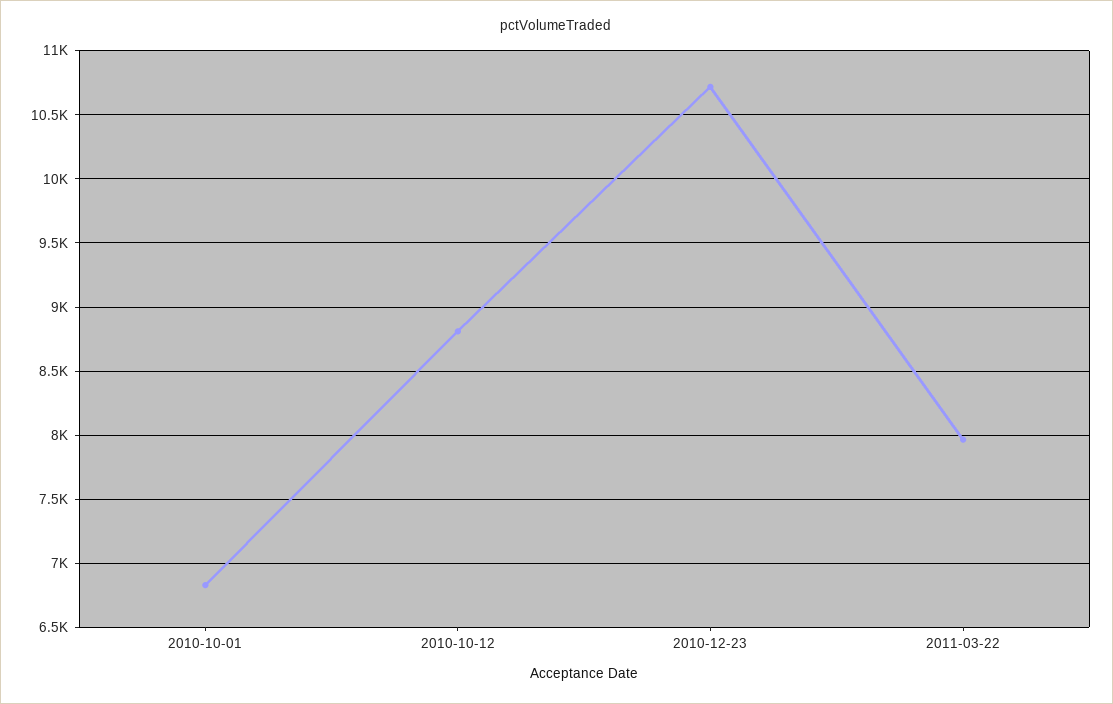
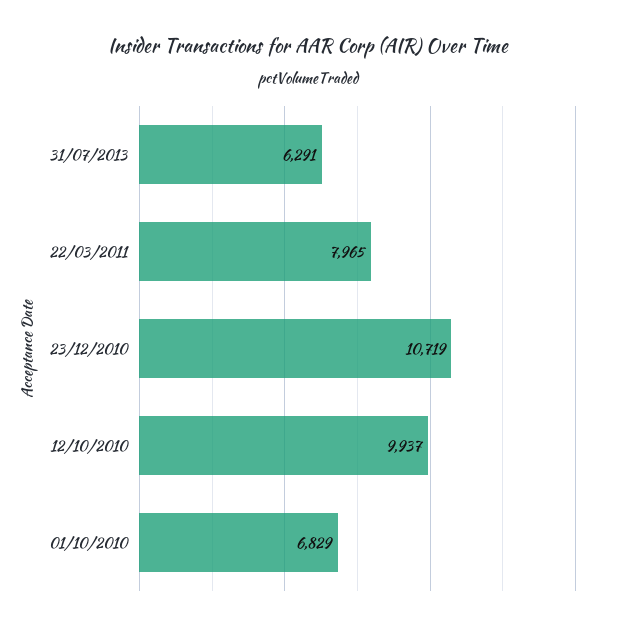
2010-10-12: 8800 -> 9937
31/07/2013: none -> 6291

